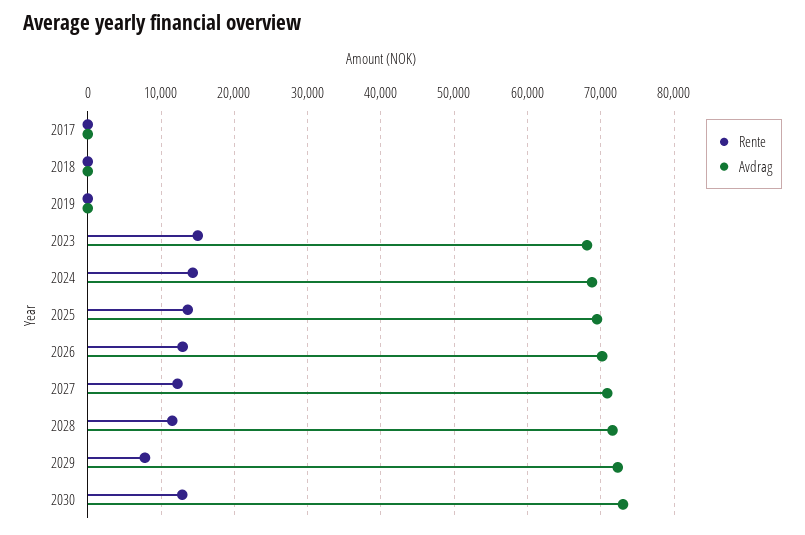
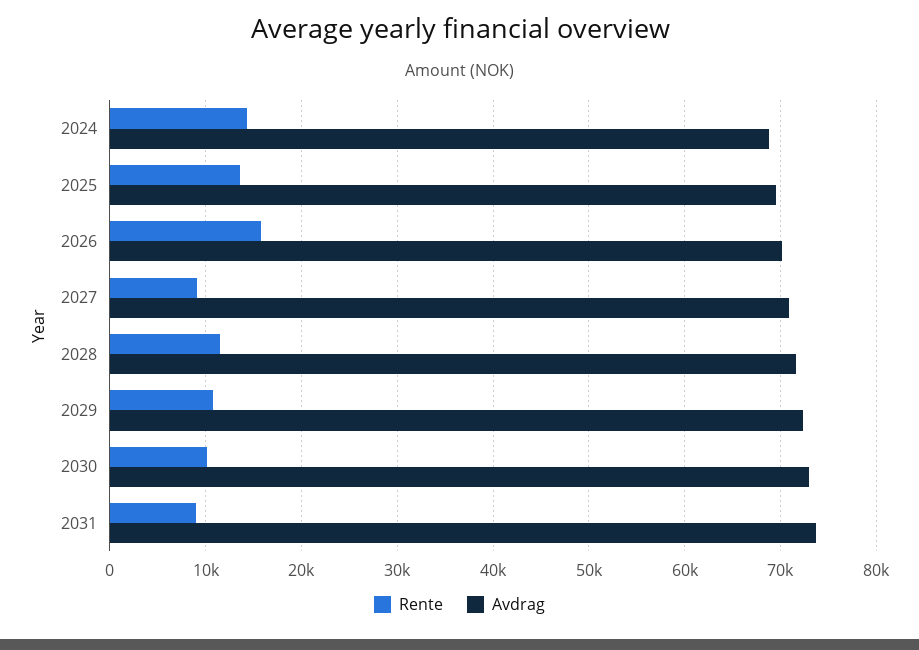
Rente, 2017: 0 -> none
Avdrag, 2017: 0 -> none
Rente, 2018: 0 -> none
Avdrag, 2018: 0 -> none
Rente, 2019: 0 -> none
Avdrag, 2019: 0 -> none
Rente, 2023: 15000 -> none
Avdrag, 2023: 68000 -> none
Rente, 2026: 13000 -> 16000
Rente, 2027: 12000 -> 9000
Rente, 2029: 8000 -> 11000
Rente, 2030: 13000 -> 10000
Rente, 2031: none -> 9000
Avdrag, 2031: none -> 74000

